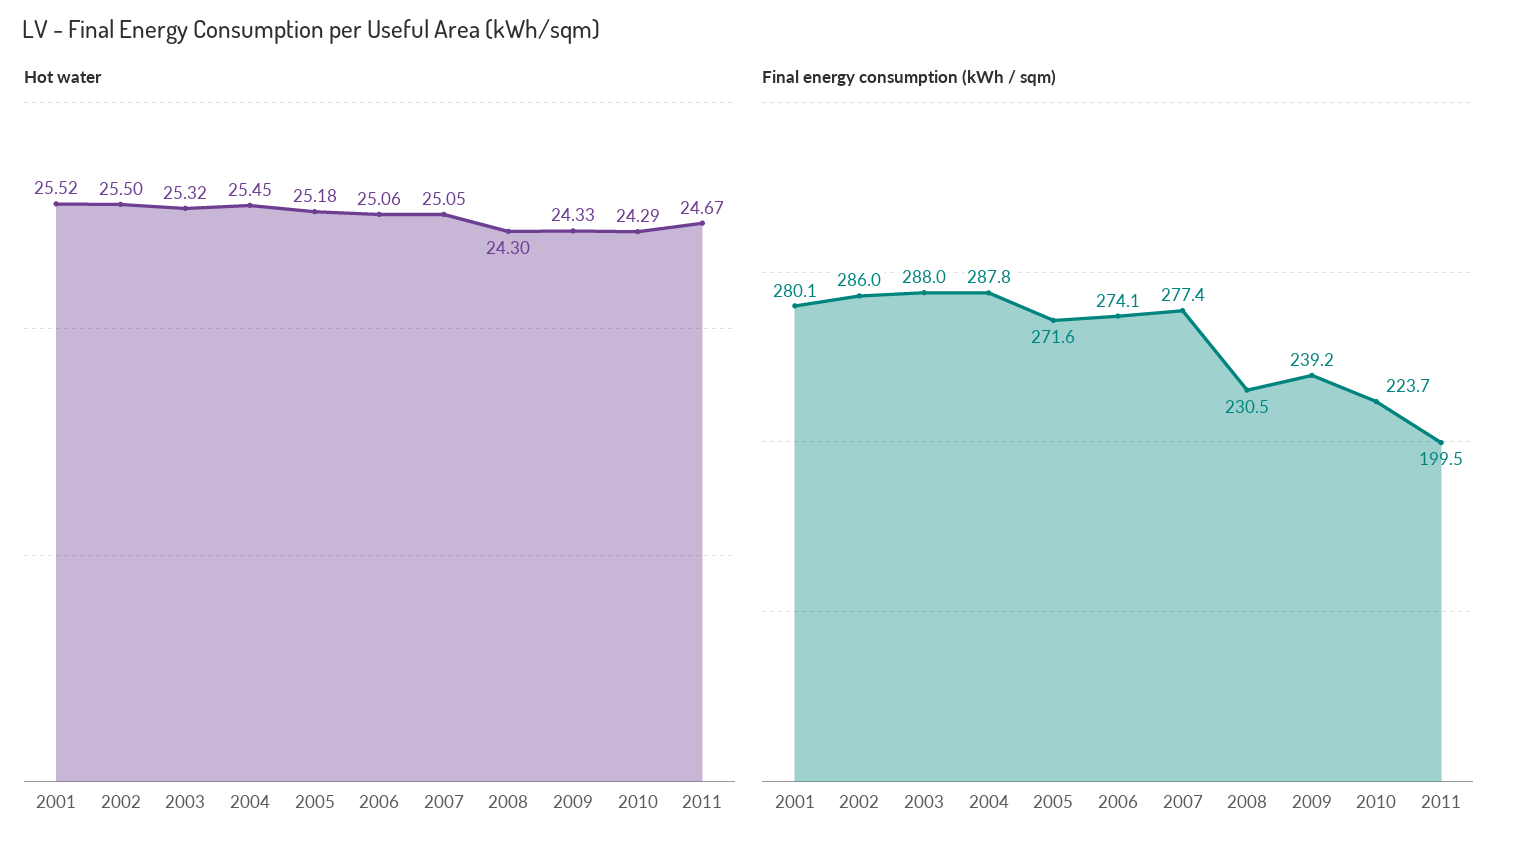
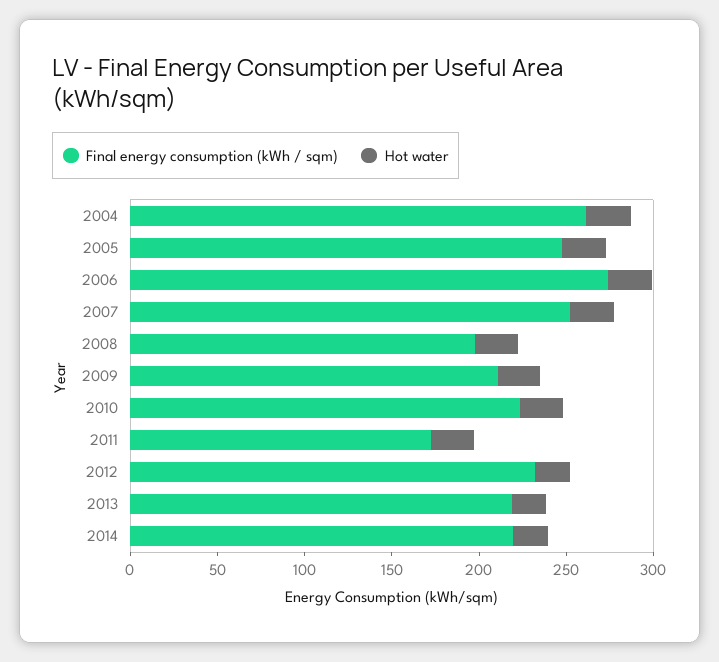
Hot water, 2001: 25.52 -> none
Hot water, 2002: 25.5 -> none
Hot water, 2003: 25.32 -> none
Final energy consumption (kWh / sqm), 2001: 280.1 -> none
Final energy consumption (kWh / sqm), 2002: 286 -> none
Final energy consumption (kWh / sqm), 2003: 288 -> none
Final energy consumption (kWh / sqm), 2004: 287.8 -> 260
Final energy consumption (kWh / sqm), 2005: 271.6 -> 250
Final energy consumption (kWh / sqm), 2007: 277.4 -> 250
Final energy consumption (kWh / sqm), 2008: 230.5 -> 200
Final energy consumption (kWh / sqm), 2009: 239.2 -> 210
Final energy consumption (kWh / sqm), 2011: 199.5 -> 170
Final energy consumption (kWh / sqm), 2012: none -> 230
Hot water, 2012: none -> 20
Final energy consumption (kWh / sqm), 2013: none -> 220
Hot water, 2013: none -> 20
Final energy consumption (kWh / sqm), 2014: none -> 220
Hot water, 2014: none -> 20

